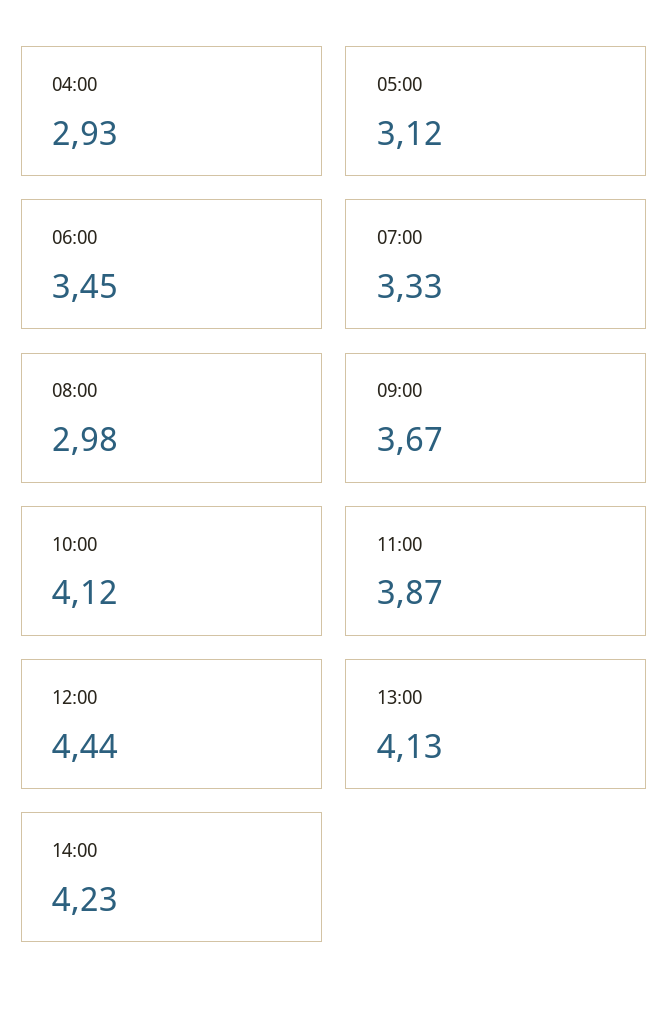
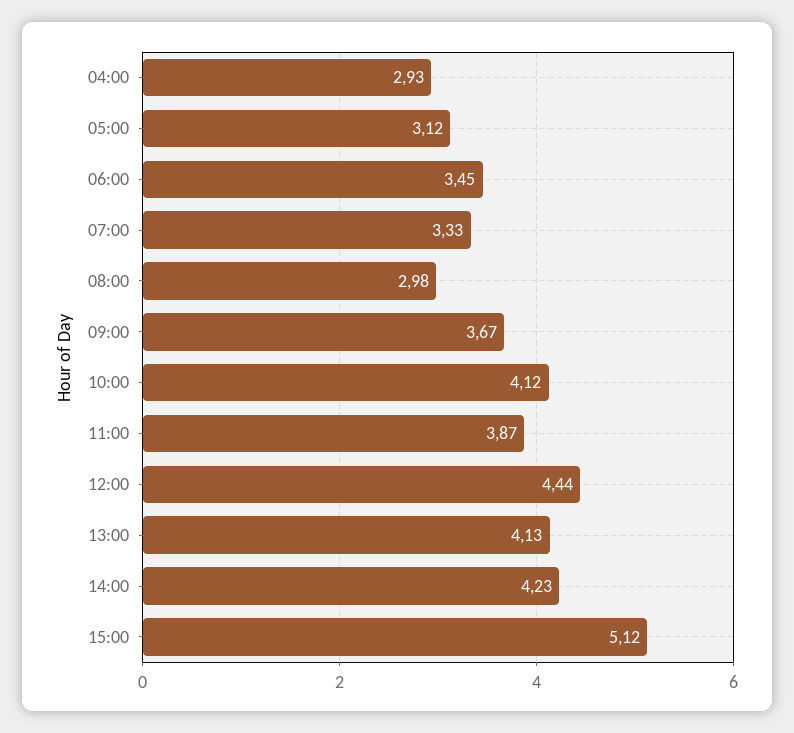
15:00: none -> 5.12

